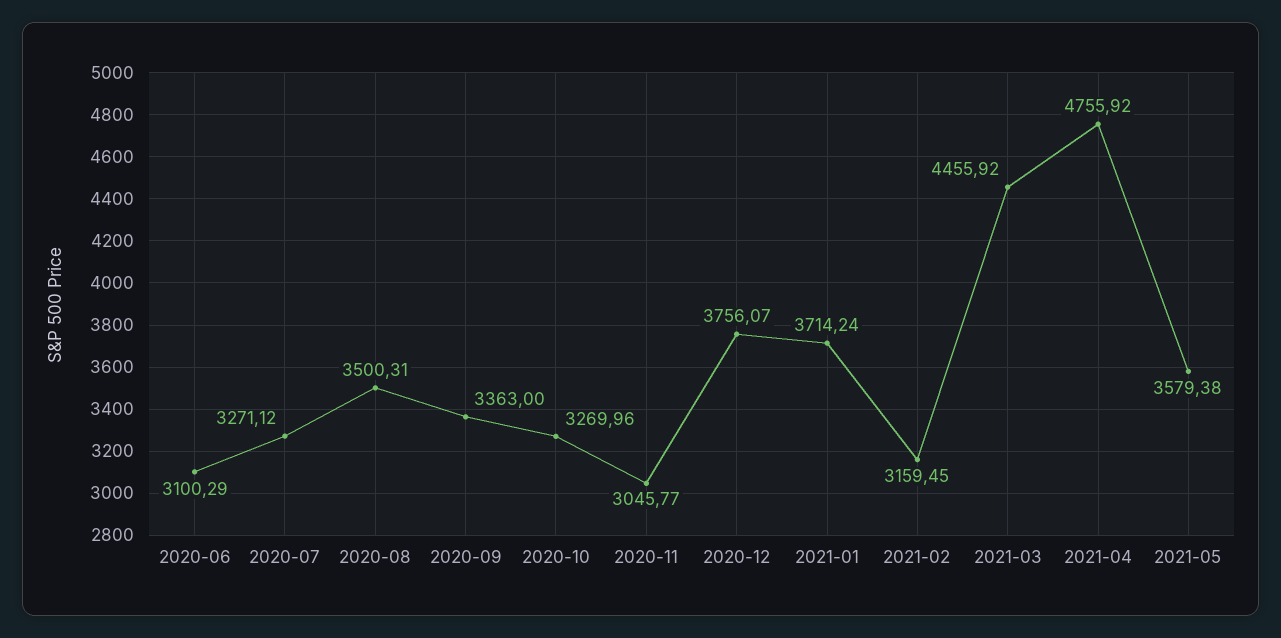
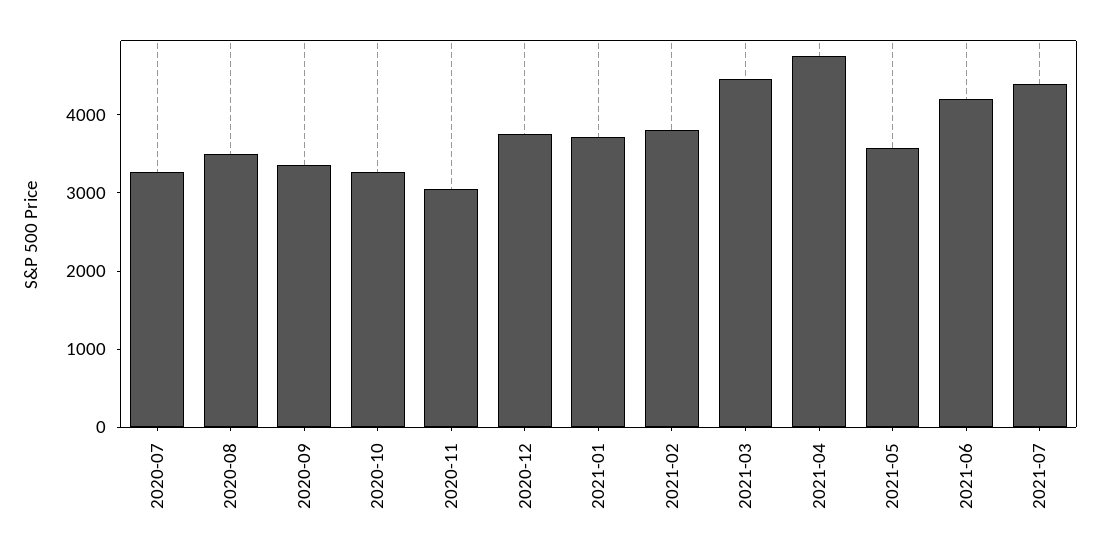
2020-06: 3100.29 -> none
2021-02: 3159.45 -> 3800
2021-06: none -> 4200
2021-07: none -> 4400

